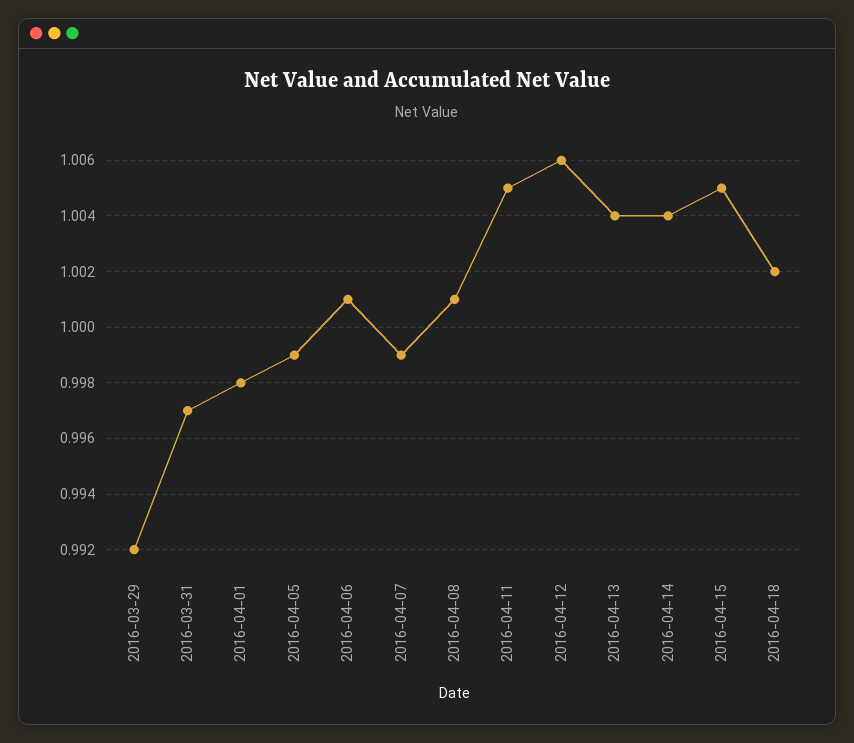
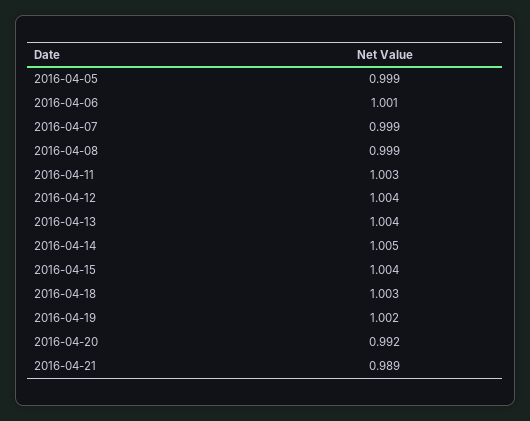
2016-03-29: 0.992 -> none
2016-03-31: 0.997 -> none
2016-04-01: 0.998 -> none
2016-04-08: 1.001 -> 0.999
2016-04-11: 1.005 -> 1.003
2016-04-12: 1.006 -> 1.004
2016-04-14: 1.004 -> 1.005
2016-04-15: 1.005 -> 1.004
2016-04-18: 1.002 -> 1.003
2016-04-19: none -> 1.002
2016-04-20: none -> 0.992
2016-04-21: none -> 0.989

